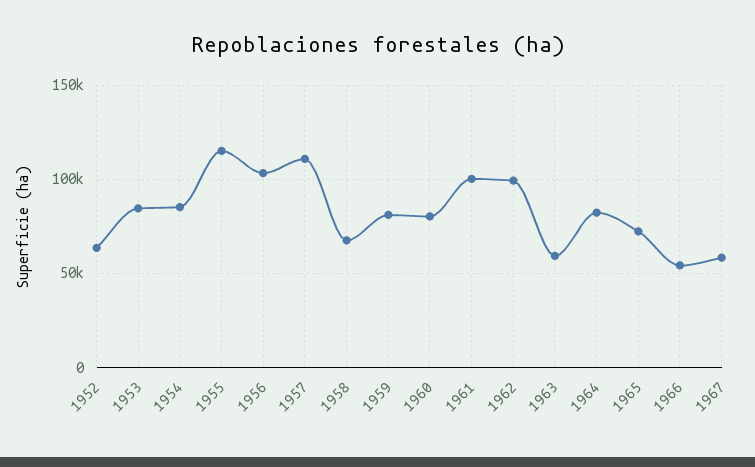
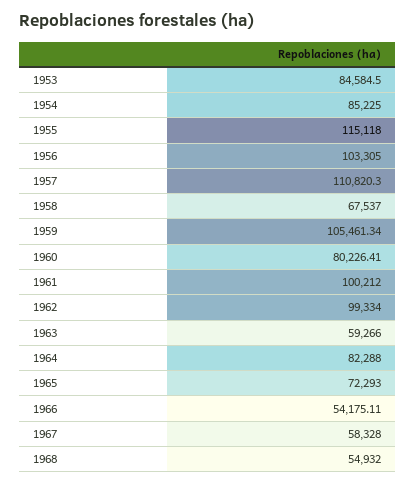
1952: 65000 -> none
1959: 80000 -> 105461.34
1968: none -> 54932

